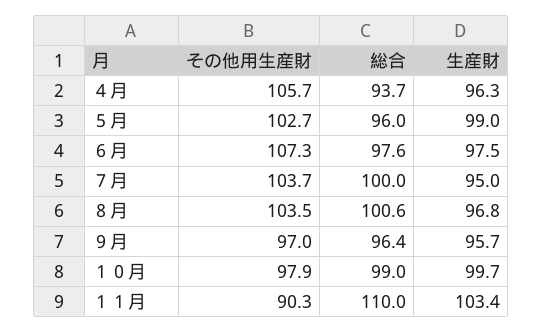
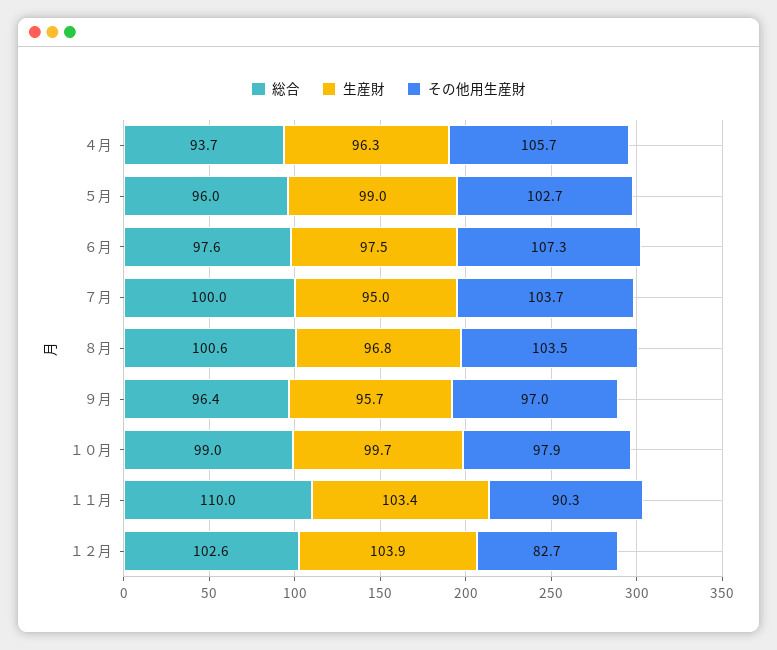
総合, １２月: none -> 102.6
生産財, １２月: none -> 103.9
その他用生産財, １２月: none -> 82.7

